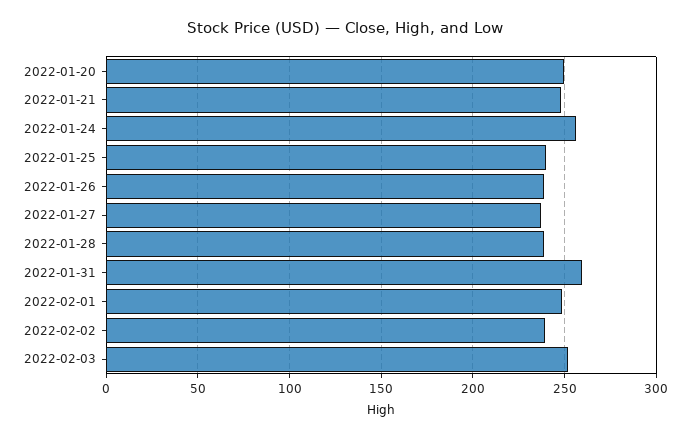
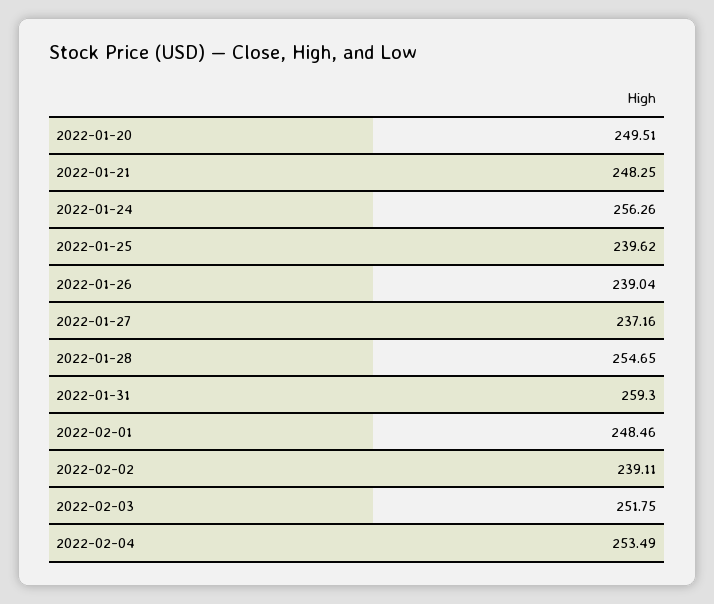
2022-01-28: 240 -> 254.65
2022-02-04: none -> 253.49

